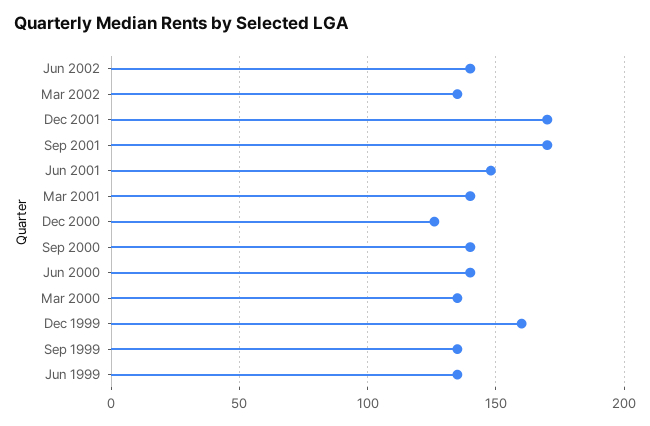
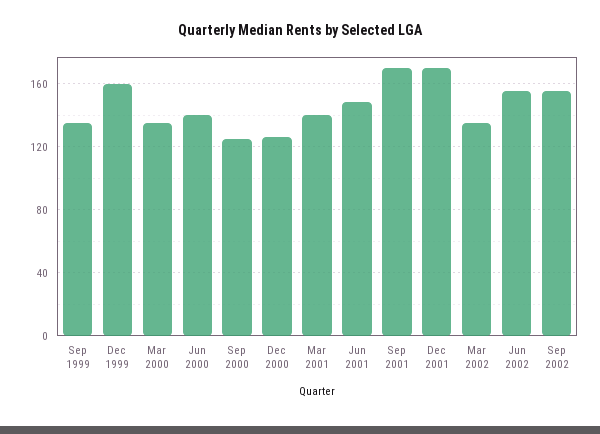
Jun 2002: 140 -> 155
Sep 2000: 140 -> 125
Jun 1999: 135 -> none
Sep 2002: none -> 155

